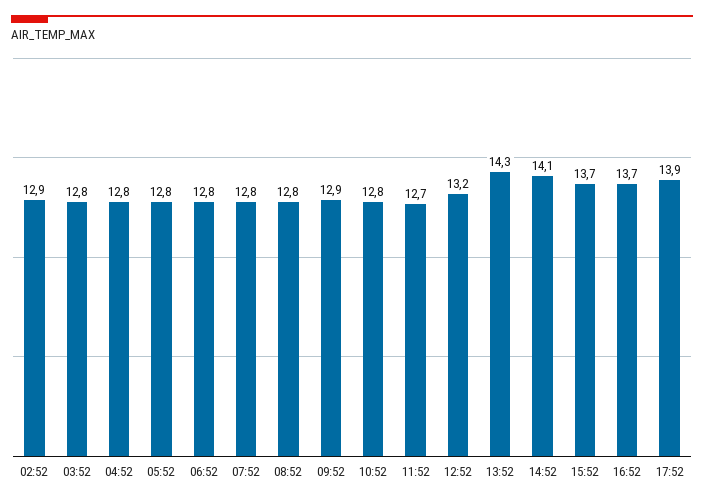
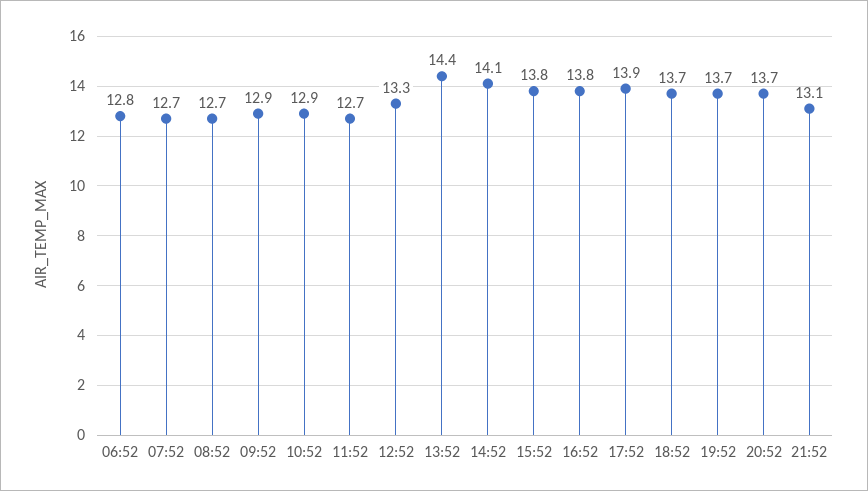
02:52: 12.9 -> none
03:52: 12.8 -> none
04:52: 12.8 -> none
05:52: 12.8 -> none
07:52: 12.8 -> 12.7
08:52: 12.8 -> 12.7
10:52: 12.8 -> 12.9
12:52: 13.2 -> 13.3
13:52: 14.3 -> 14.4
15:52: 13.7 -> 13.8
16:52: 13.7 -> 13.8
18:52: none -> 13.7
19:52: none -> 13.7
20:52: none -> 13.7
21:52: none -> 13.1

